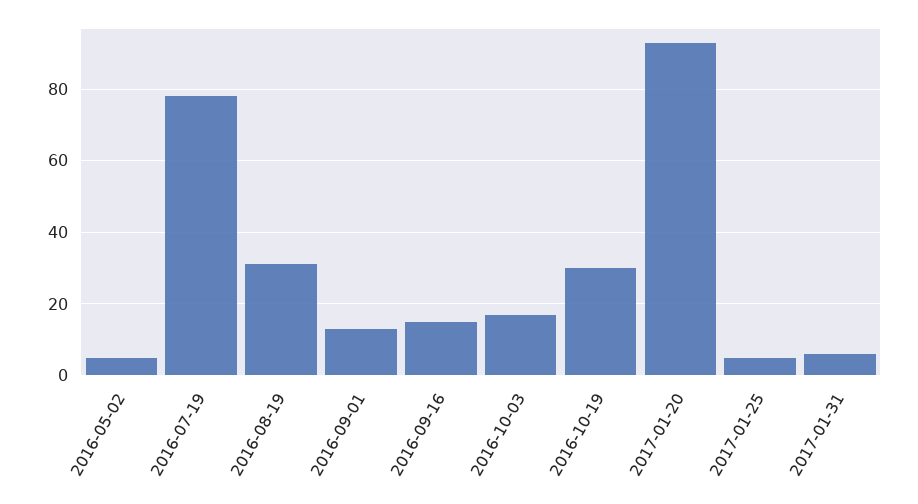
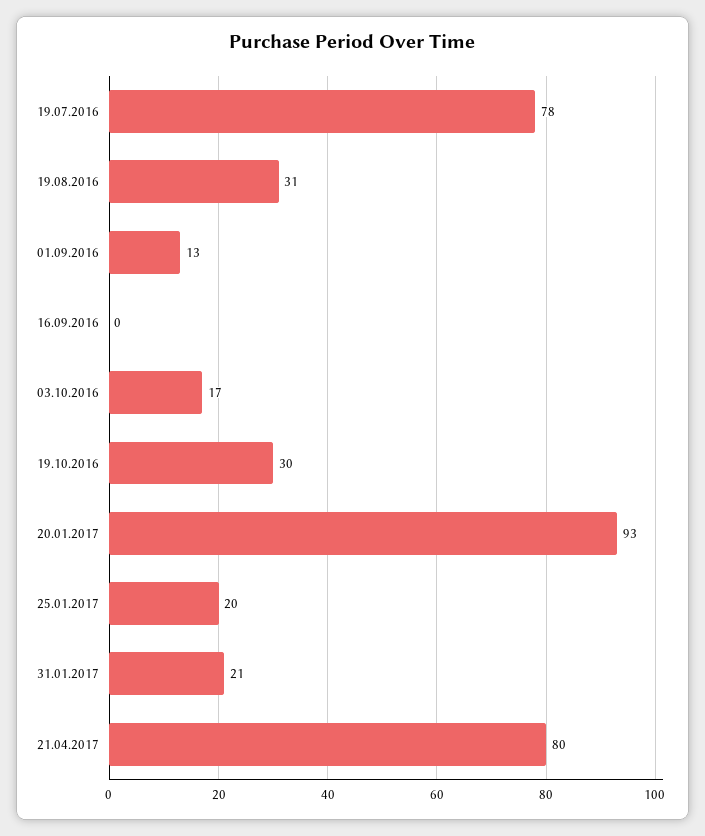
2016-05-02: 5 -> none
2016-09-16: 15 -> 0
2017-01-25: 5 -> 20
2017-01-31: 5 -> 21
21.04.2017: none -> 80

